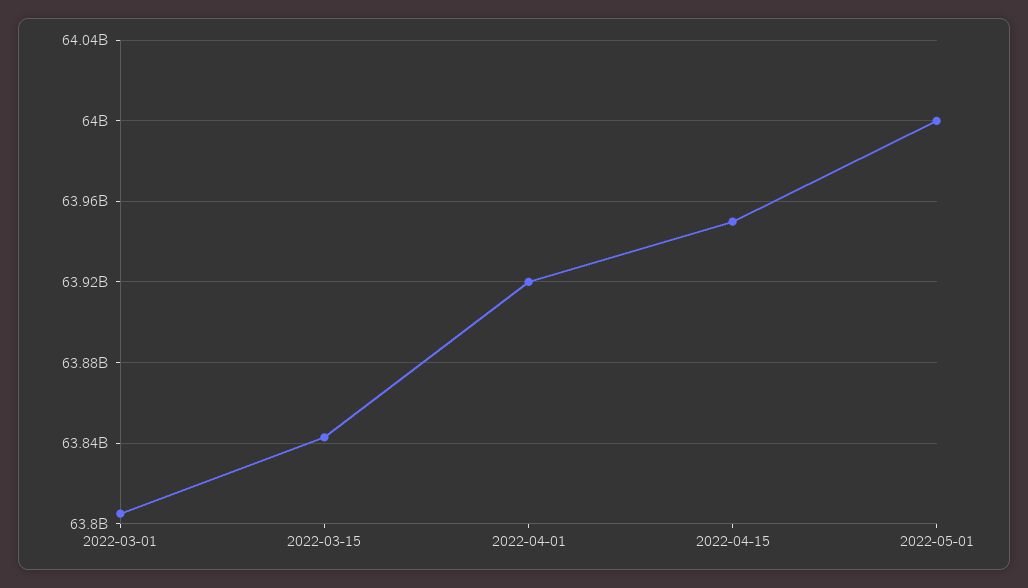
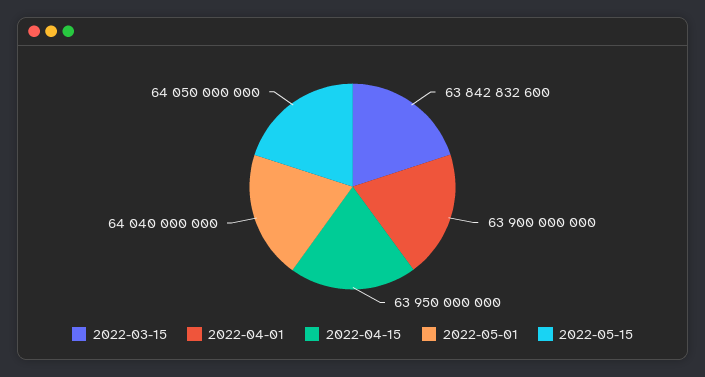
2022-03-01: 63805000000 -> none
2022-04-01: 63920000000 -> 63900000000
2022-05-01: 64000000000 -> 64040000000
2022-05-15: none -> 64050000000

